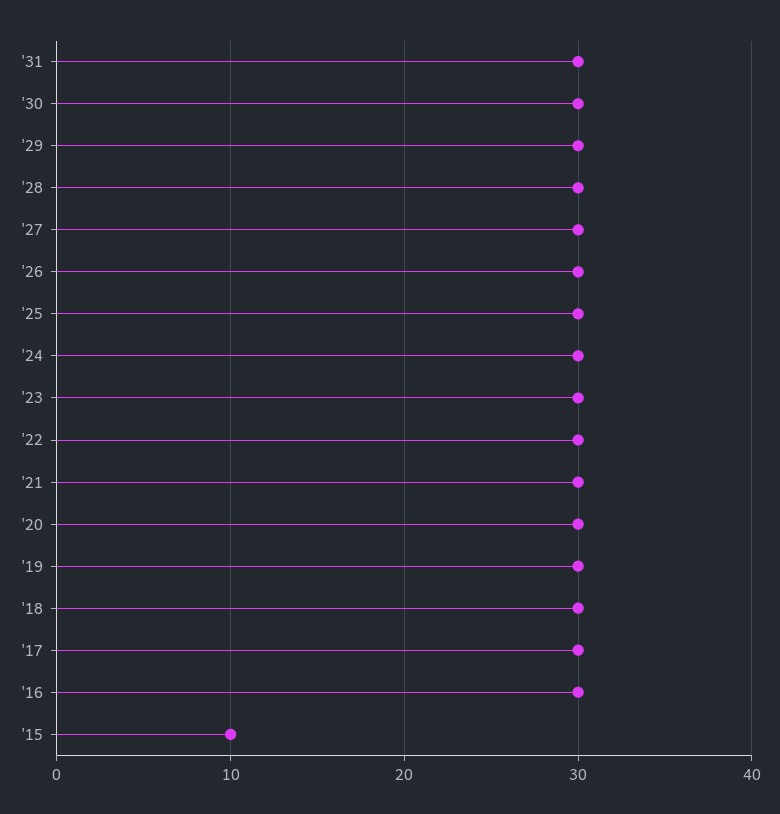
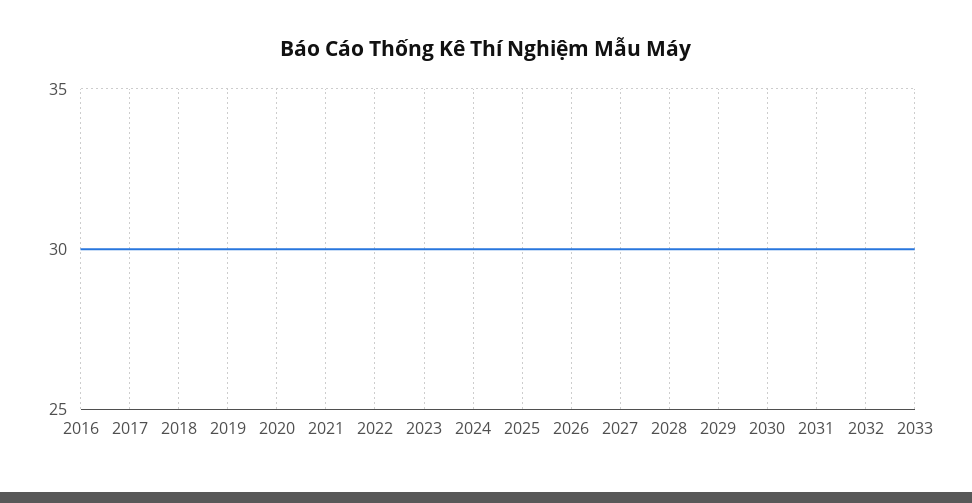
'15: 10 -> none
2032: none -> 30
2033: none -> 30

